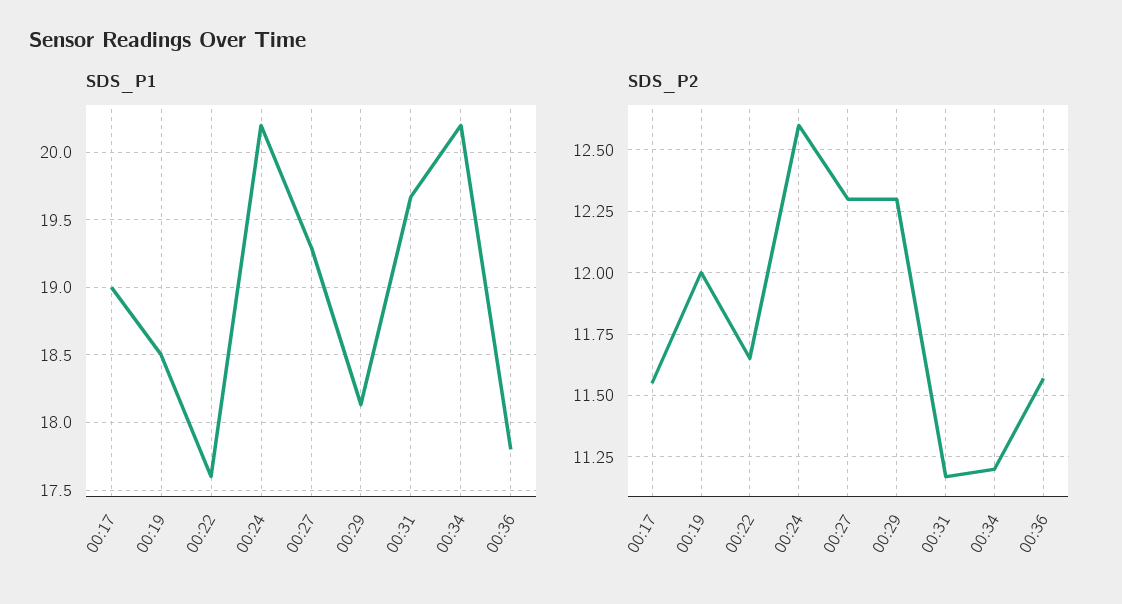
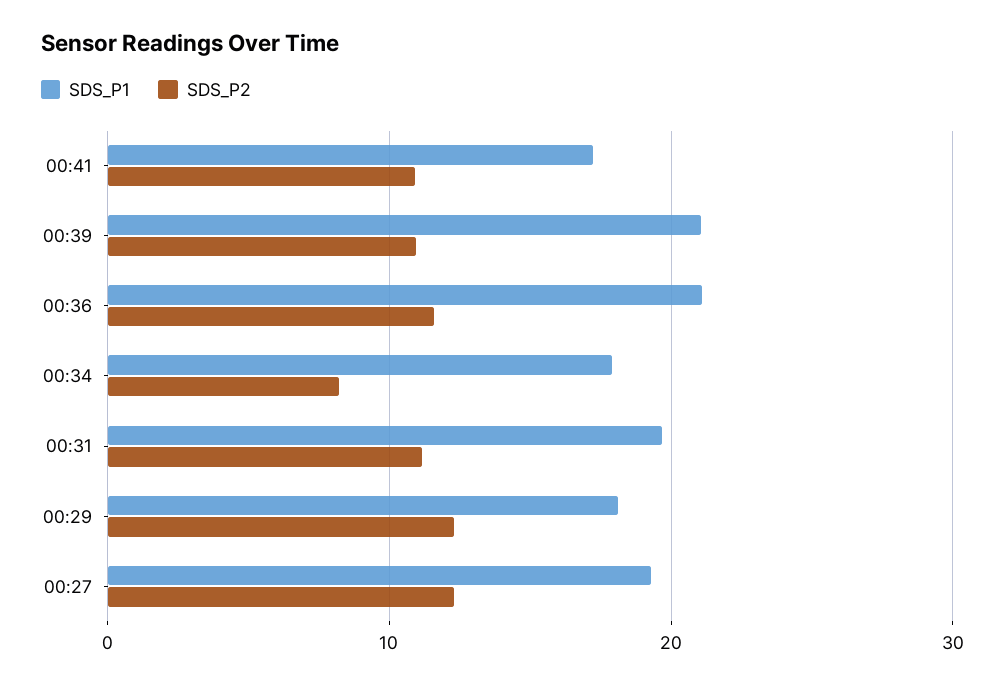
SDS_P1, 00:17: 19 -> none
SDS_P1, 00:19: 18.5 -> none
SDS_P1, 00:22: 17.6 -> none
SDS_P1, 00:24: 20.2 -> none
SDS_P1, 00:34: 20.2 -> 18
SDS_P1, 00:36: 17.8 -> 21
SDS_P2, 00:17: 11.55 -> none
SDS_P2, 00:19: 12 -> none
SDS_P2, 00:22: 11.65 -> none
SDS_P2, 00:24: 12.6 -> none
SDS_P2, 00:34: 11.2 -> 8
SDS_P1, 00:41: none -> 17
SDS_P2, 00:41: none -> 11
SDS_P1, 00:39: none -> 21
SDS_P2, 00:39: none -> 11

